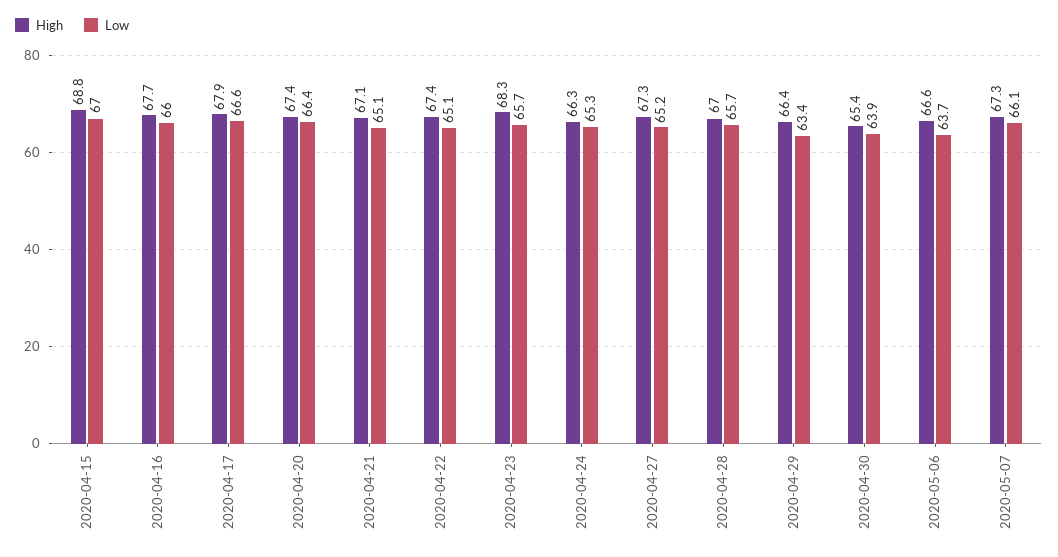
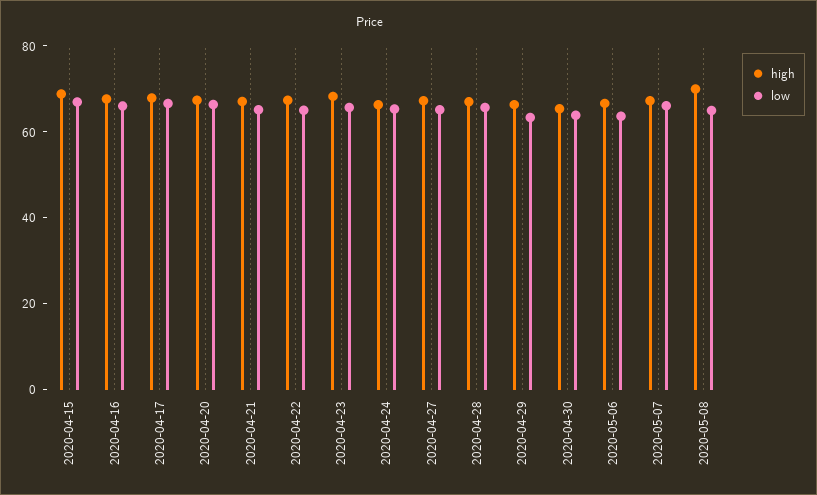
High, 2020-05-08: none -> 70
Low, 2020-05-08: none -> 65

